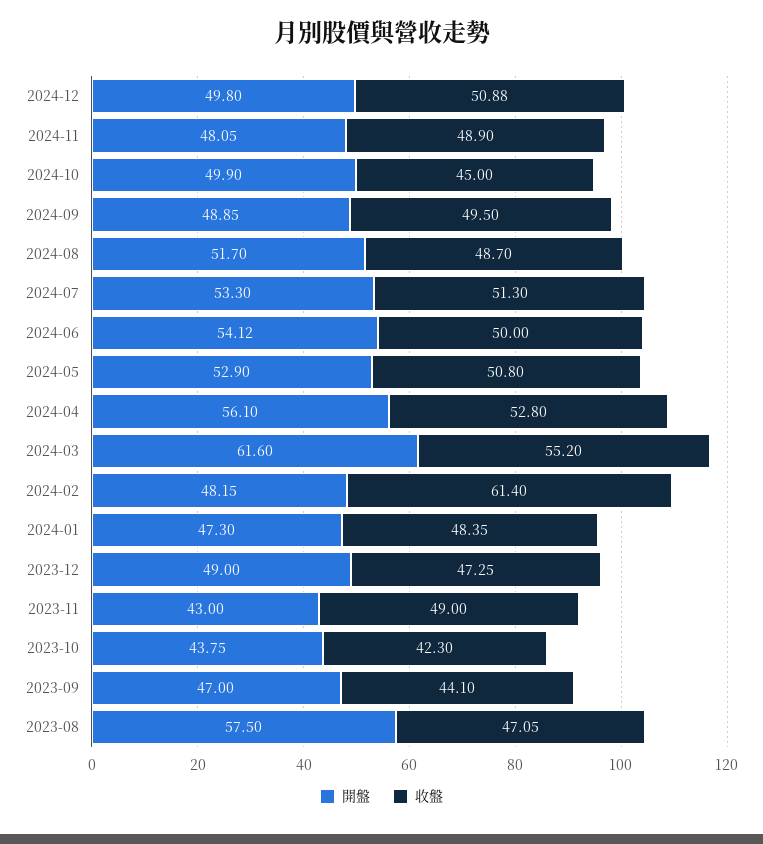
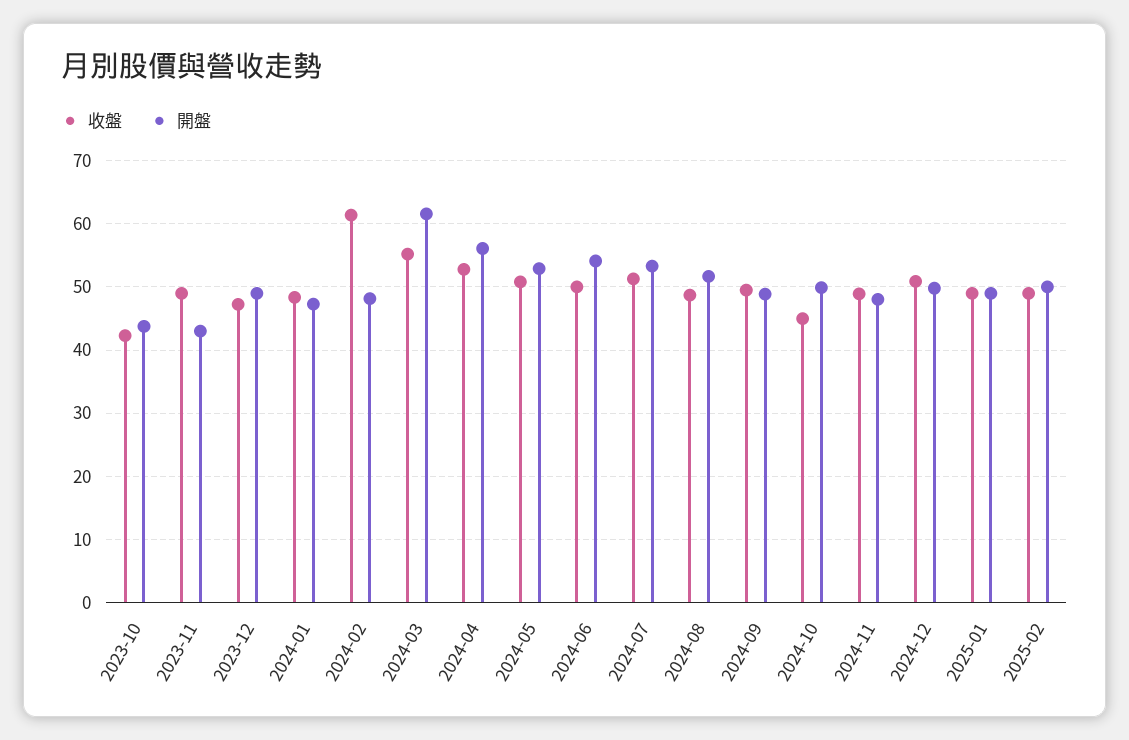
開盤, 2023-09: 47 -> none
收盤, 2023-09: 44.1 -> none
開盤, 2023-08: 57.5 -> none
收盤, 2023-08: 47.05 -> none
收盤, 2025-01: none -> 49
開盤, 2025-01: none -> 49
收盤, 2025-02: none -> 49
開盤, 2025-02: none -> 50

